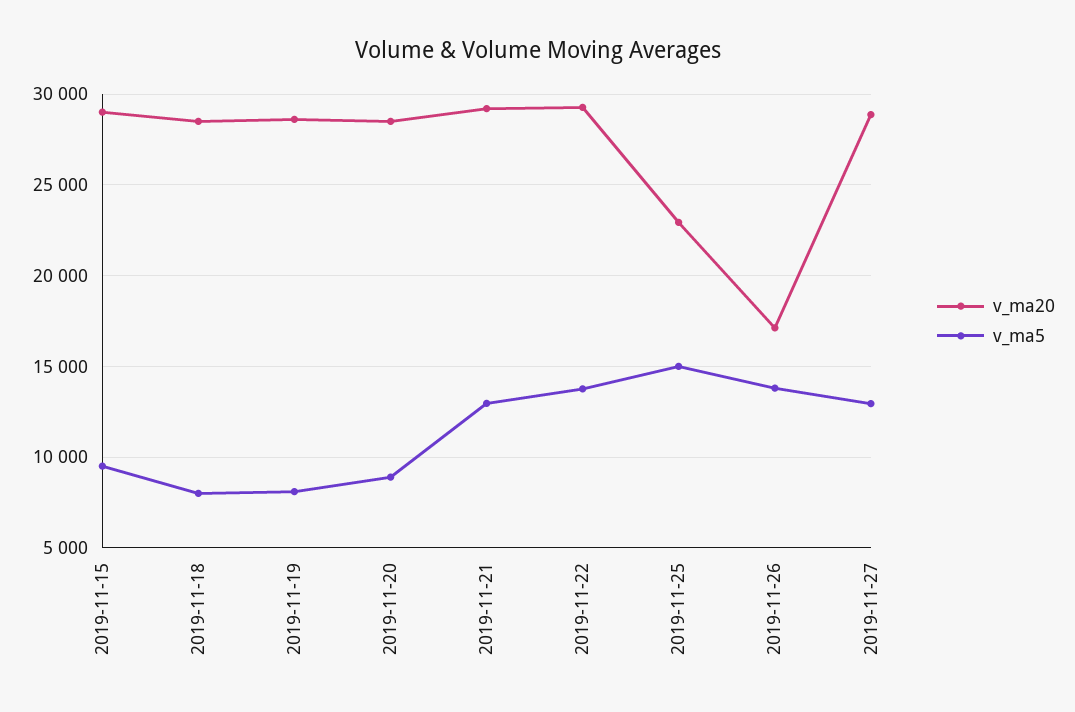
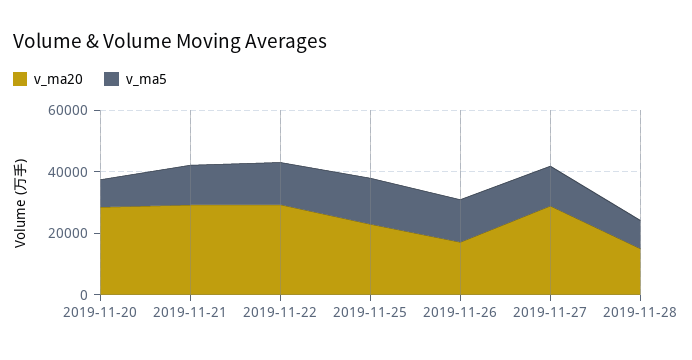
v_ma20, 2019-11-15: 29000 -> none
v_ma5, 2019-11-15: 9500 -> none
v_ma20, 2019-11-18: 28500 -> none
v_ma5, 2019-11-18: 8000 -> none
v_ma20, 2019-11-19: 28500 -> none
v_ma5, 2019-11-19: 8000 -> none
v_ma20, 2019-11-28: none -> 15000
v_ma5, 2019-11-28: none -> 10000

